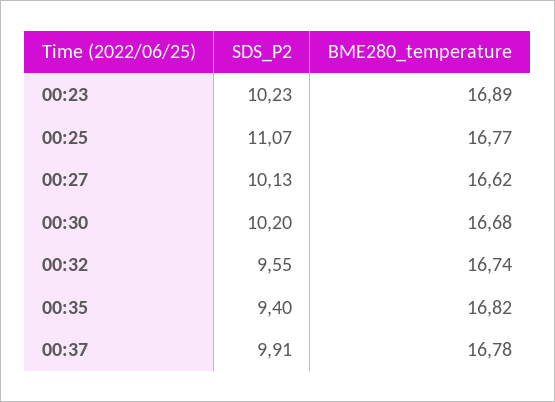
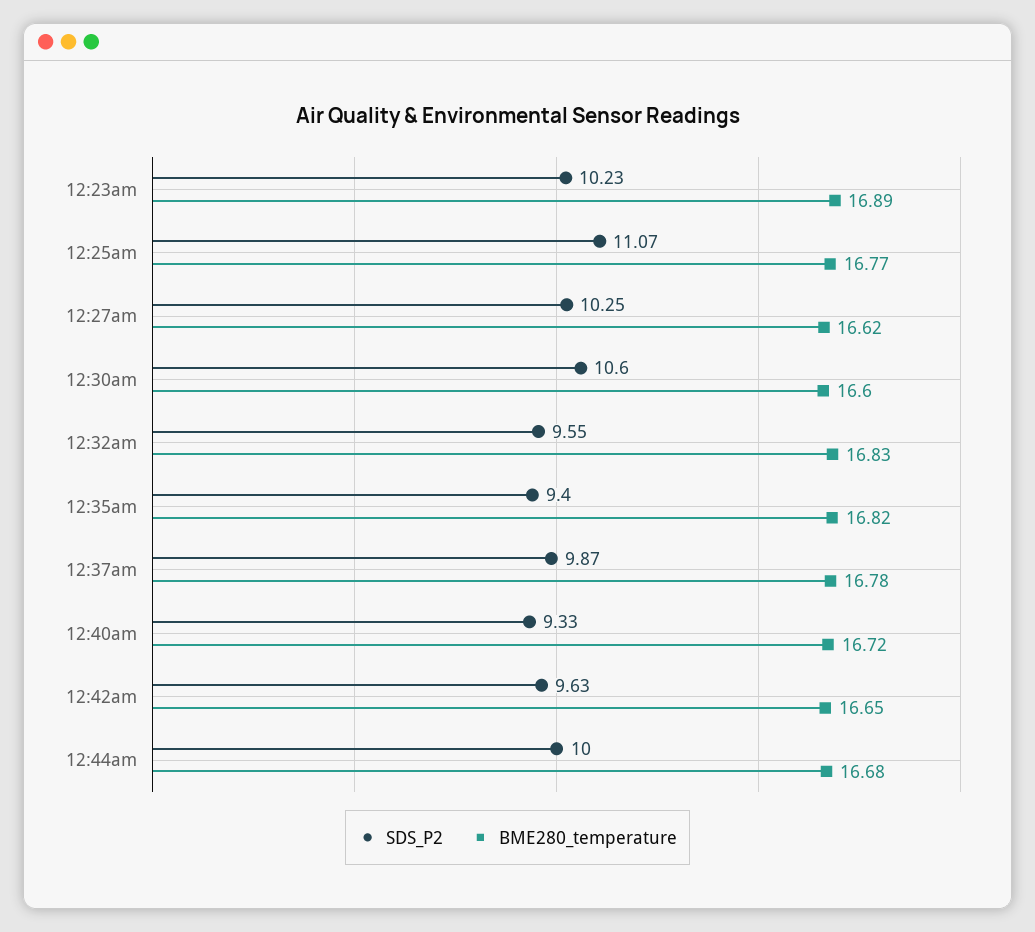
SDS_P2, 00:27: 10.13 -> 10.25
SDS_P2, 00:30: 10.2 -> 10.6
BME280_temperature, 00:30: 16.68 -> 16.6
BME280_temperature, 00:32: 16.74 -> 16.83
SDS_P2, 00:37: 9.91 -> 9.87
SDS_P2, 12:40am: none -> 9.33
BME280_temperature, 12:40am: none -> 16.72
SDS_P2, 12:42am: none -> 9.63
BME280_temperature, 12:42am: none -> 16.65
SDS_P2, 12:44am: none -> 10
BME280_temperature, 12:44am: none -> 16.68

